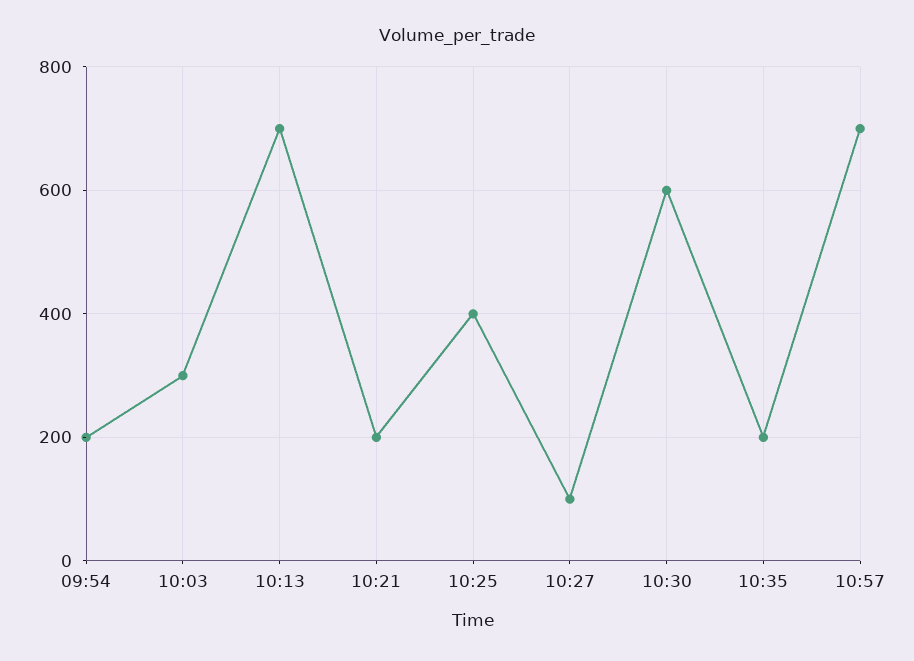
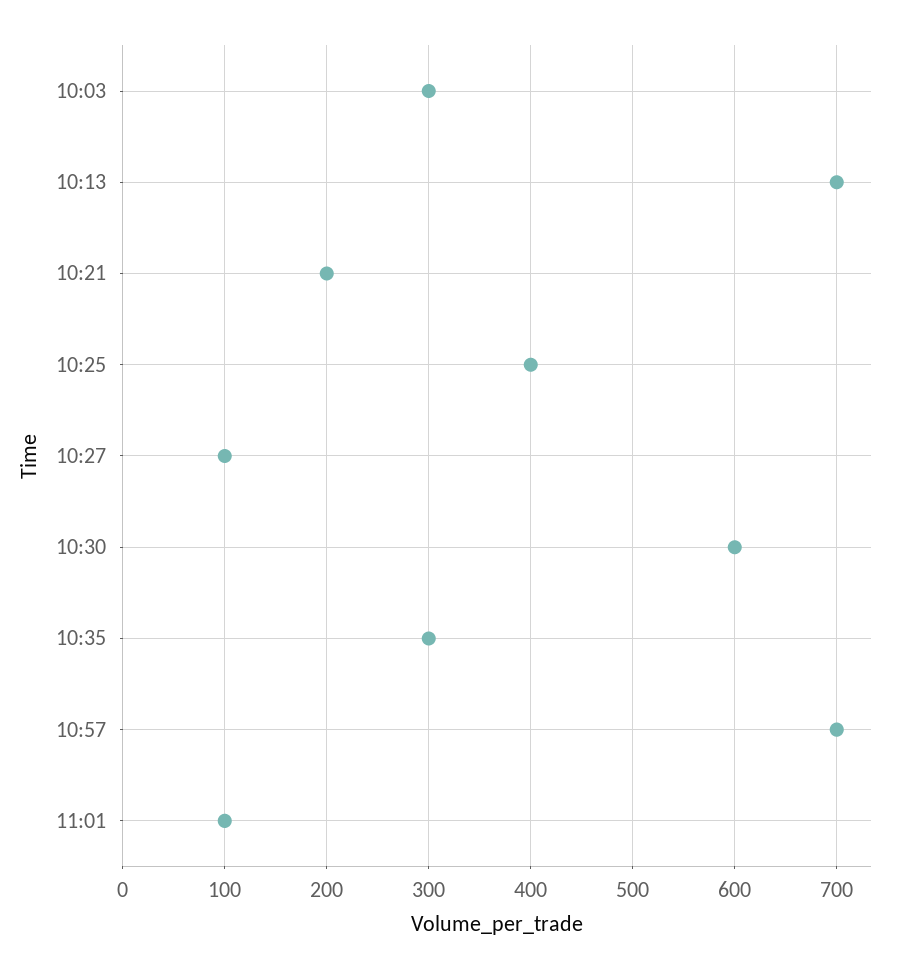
09:54: 200 -> none
10:35: 200 -> 300
11:01: none -> 100

